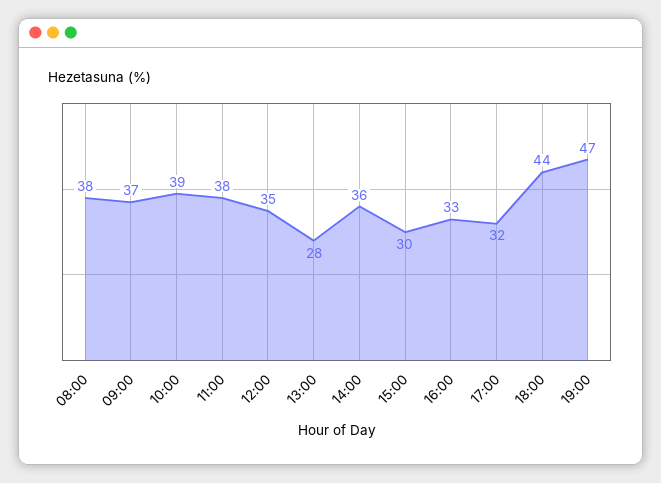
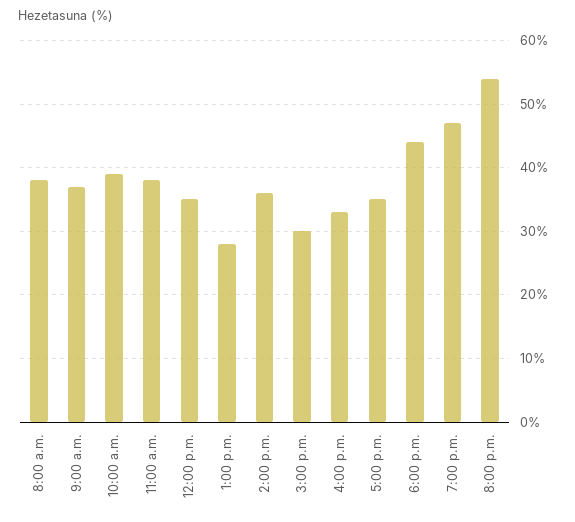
17:00: 32 -> 35
8:00 p.m.: none -> 54

